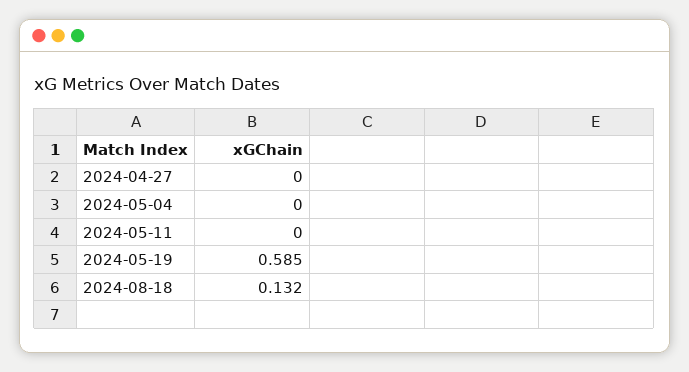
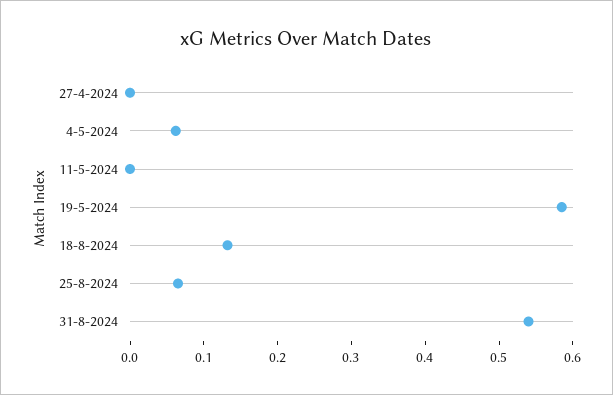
2024-05-04: 0 -> 0.06
25-8-2024: none -> 0.06
31-8-2024: none -> 0.54

